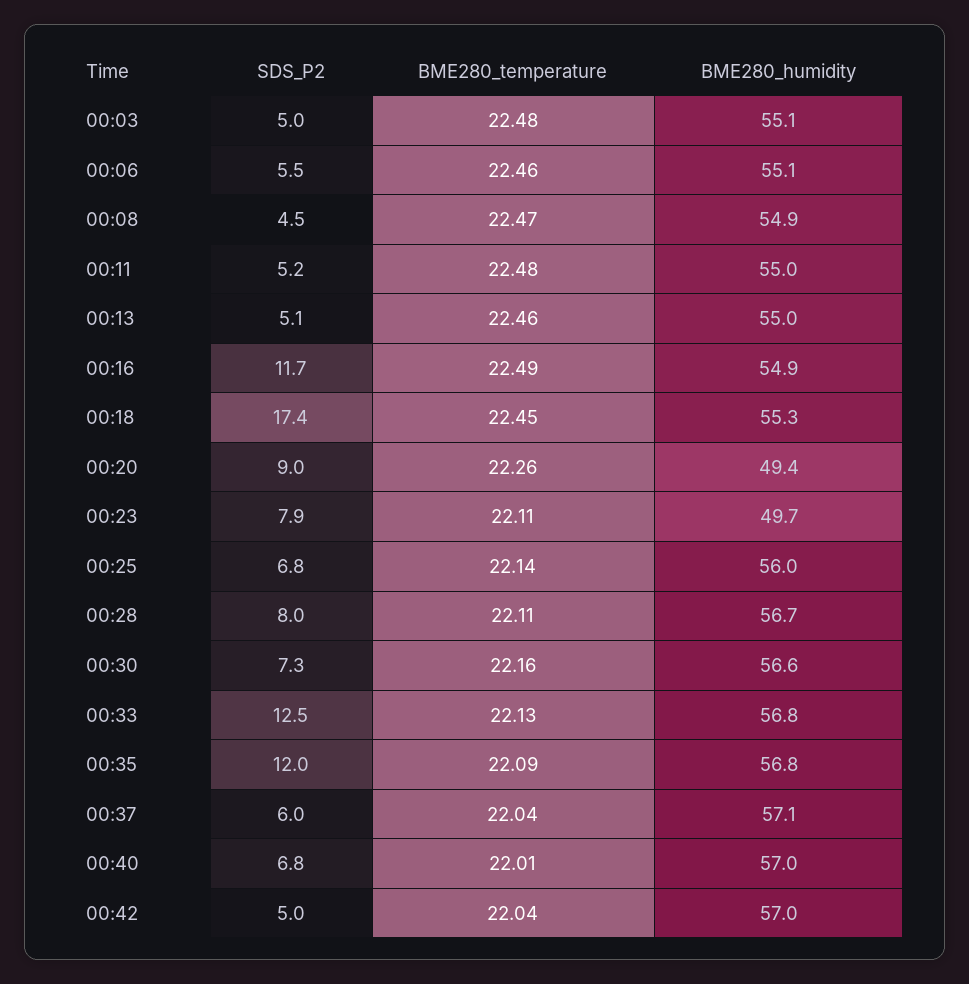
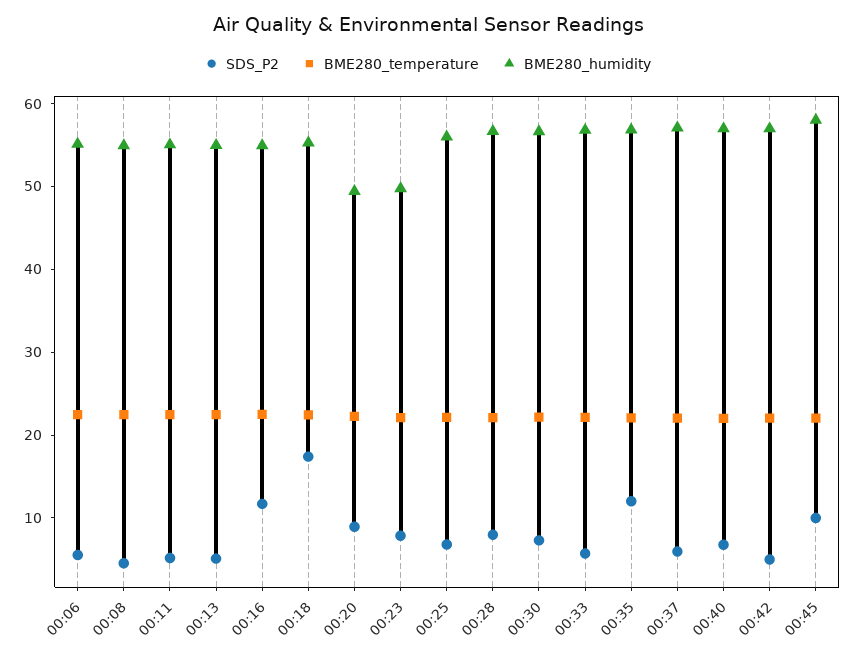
SDS_P2, 00:03: 5 -> none
BME280_temperature, 00:03: 22.48 -> none
BME280_humidity, 00:03: 55.1 -> none
SDS_P2, 00:33: 12.5 -> 6
SDS_P2, 00:45: none -> 10
BME280_temperature, 00:45: none -> 22
BME280_humidity, 00:45: none -> 58

